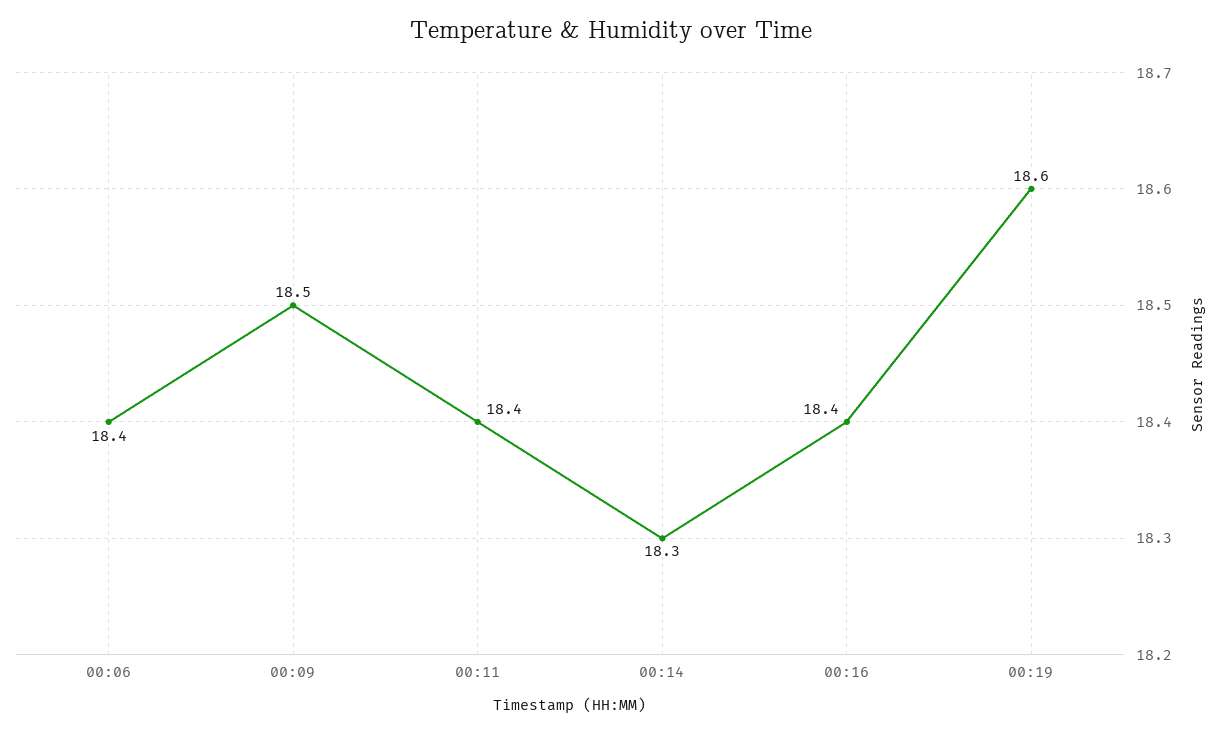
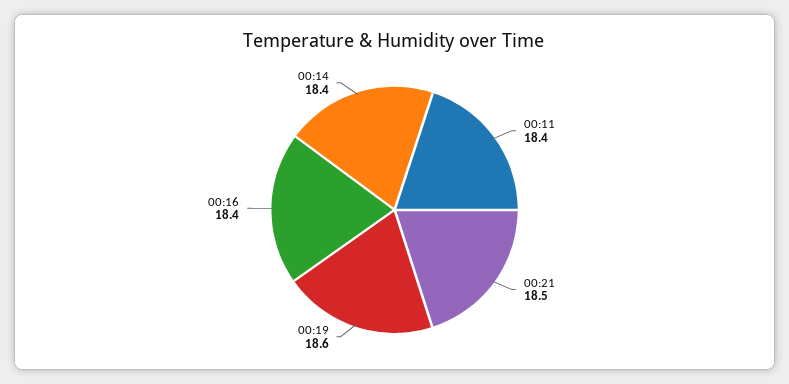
00:06: 18.4 -> none
00:09: 18.5 -> none
00:14: 18.3 -> 18.4
00:21: none -> 18.5

